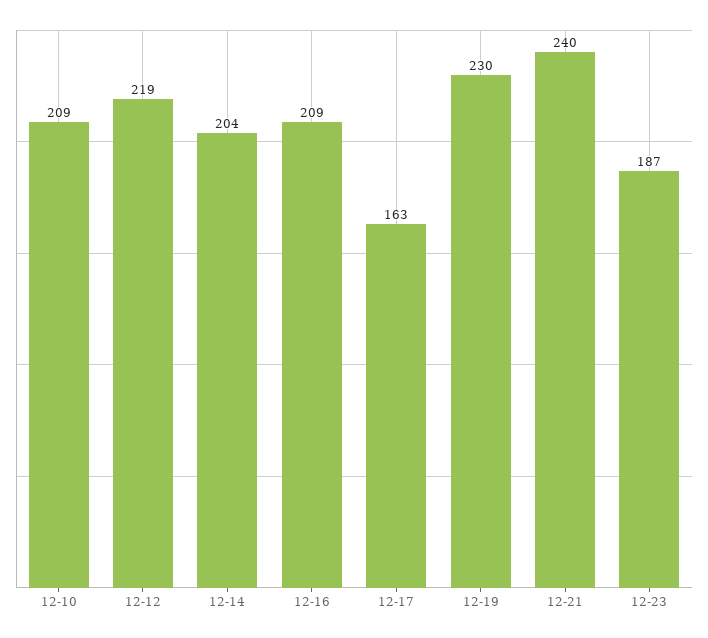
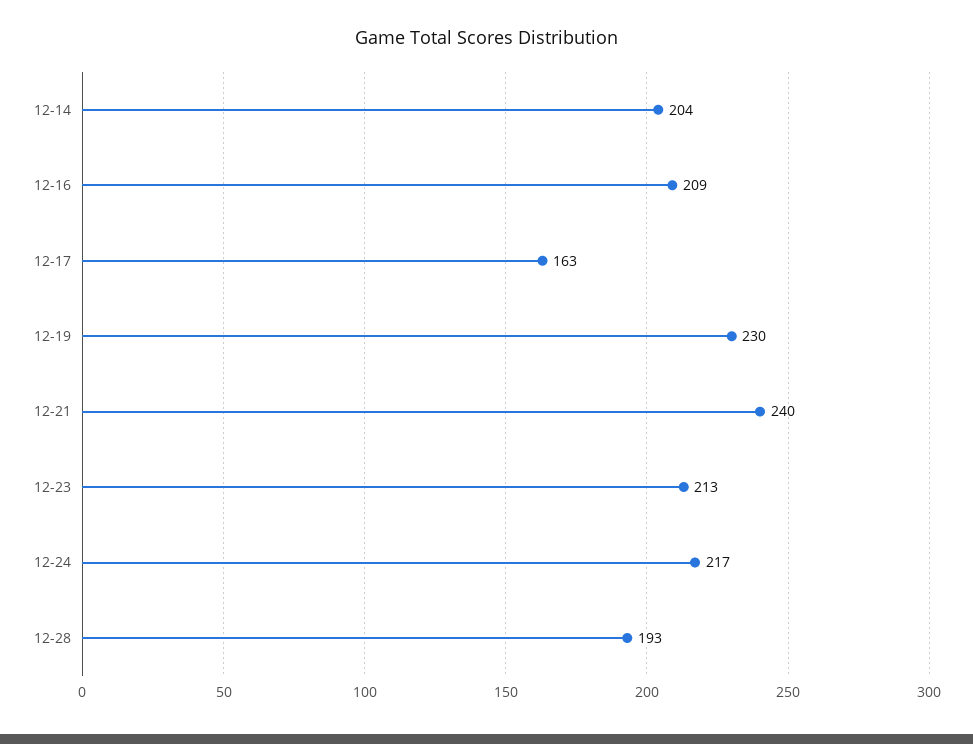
12-10: 209 -> none
12-12: 219 -> none
12-23: 187 -> 213
12-24: none -> 217
12-28: none -> 193

